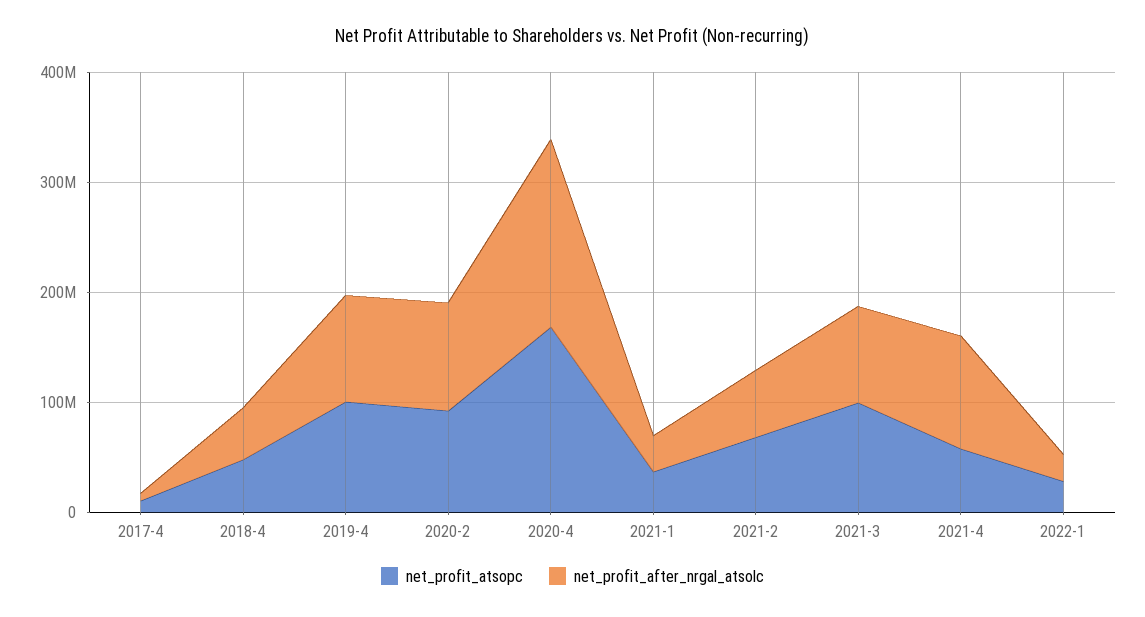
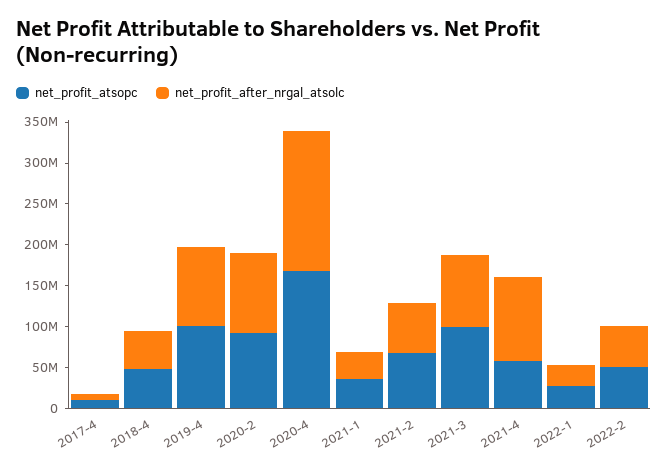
net_profit_atsopc, 2022-2: none -> 50000000
net_profit_after_nrgal_atsolc, 2022-2: none -> 50000000

